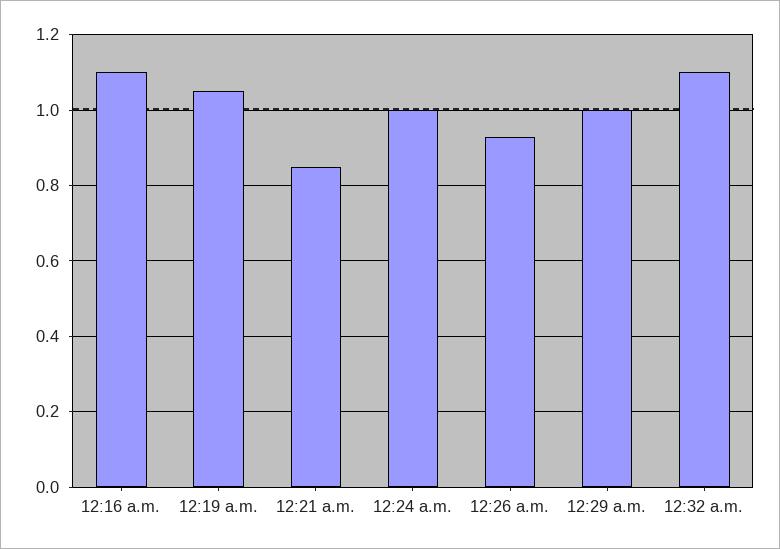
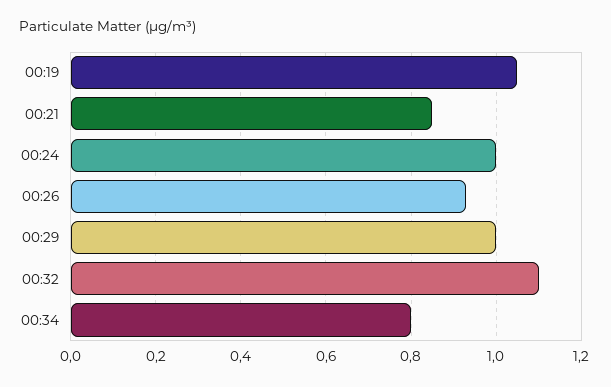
12:16 a.m.: 1.1 -> none
00:34: none -> 0.8

